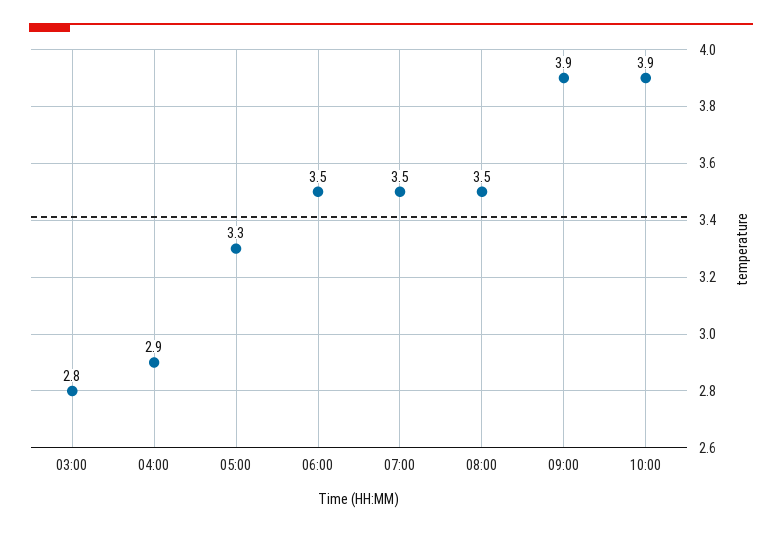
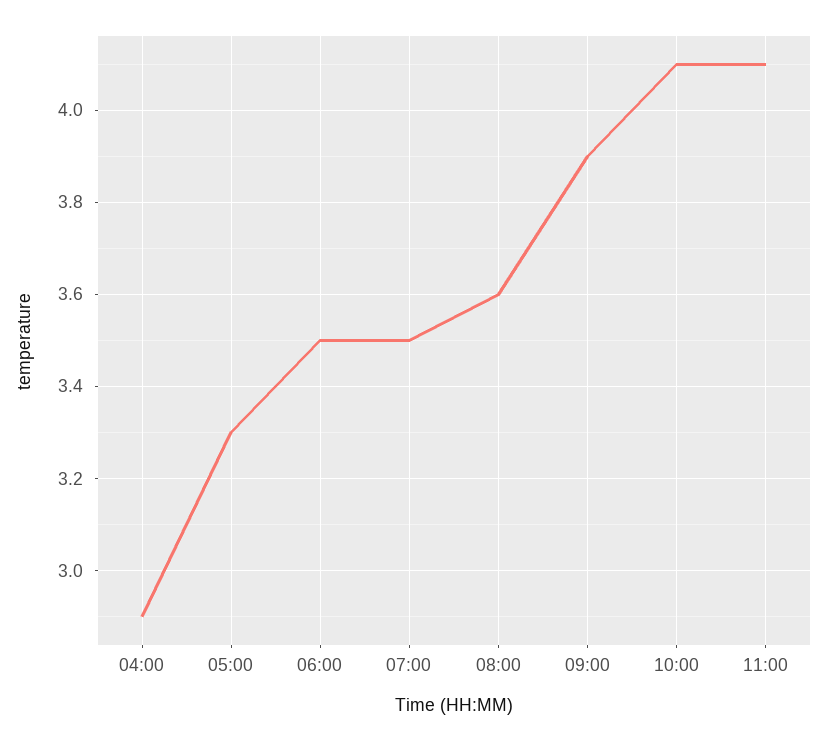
03:00: 2.8 -> none
08:00: 3.5 -> 3.6
10:00: 3.9 -> 4.1
11:00: none -> 4.1

